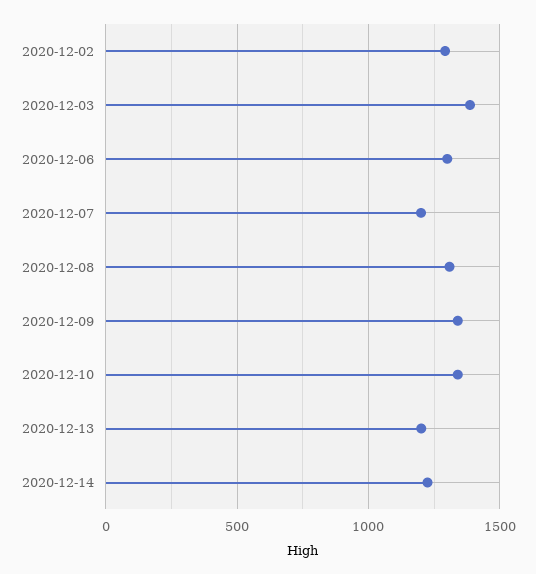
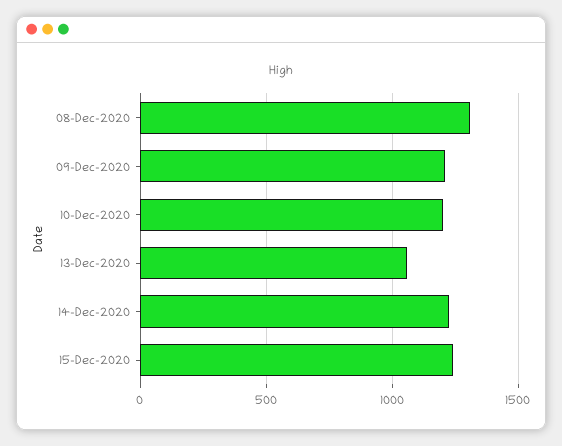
2020-12-02: 1300 -> none
2020-12-03: 1400 -> none
2020-12-06: 1300 -> none
2020-12-07: 1200 -> none
2020-12-09: 1350 -> 1200
2020-12-10: 1350 -> 1200
2020-12-13: 1200 -> 1050
15-Dec-2020: none -> 1250

